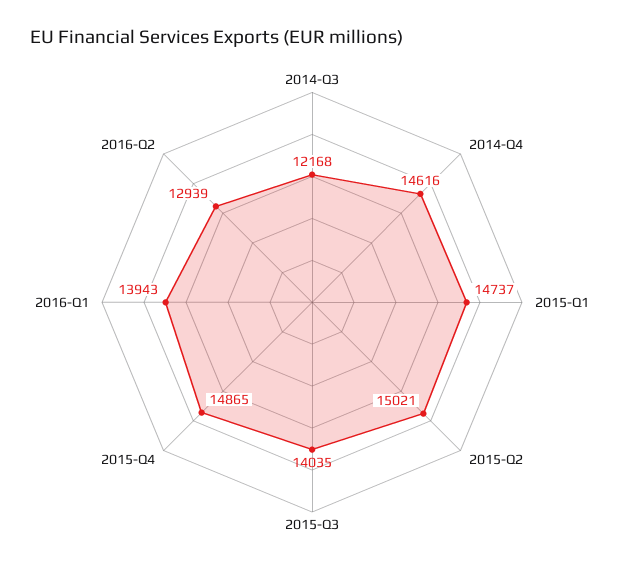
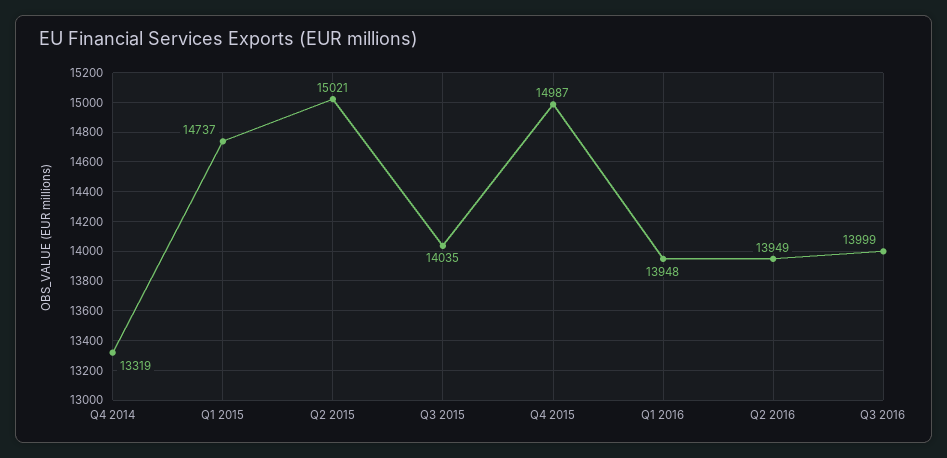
2014-Q3: 12168 -> none
2014-Q4: 14616 -> 13319
2015-Q4: 14865 -> 14987
2016-Q1: 13943 -> 13948
2016-Q2: 12939 -> 13949
Q3 2016: none -> 13999

